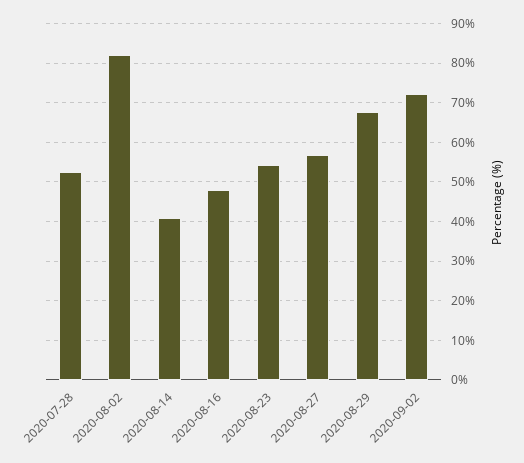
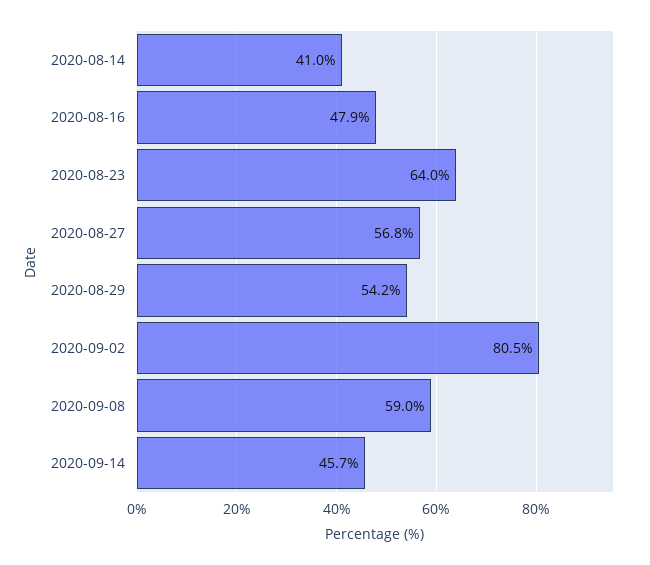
2020-07-28: 52 -> none
2020-08-02: 82 -> none
2020-08-23: 54 -> 64
2020-08-29: 68 -> 54.2
2020-09-02: 72 -> 80.5
2020-09-08: none -> 59
2020-09-14: none -> 45.7

